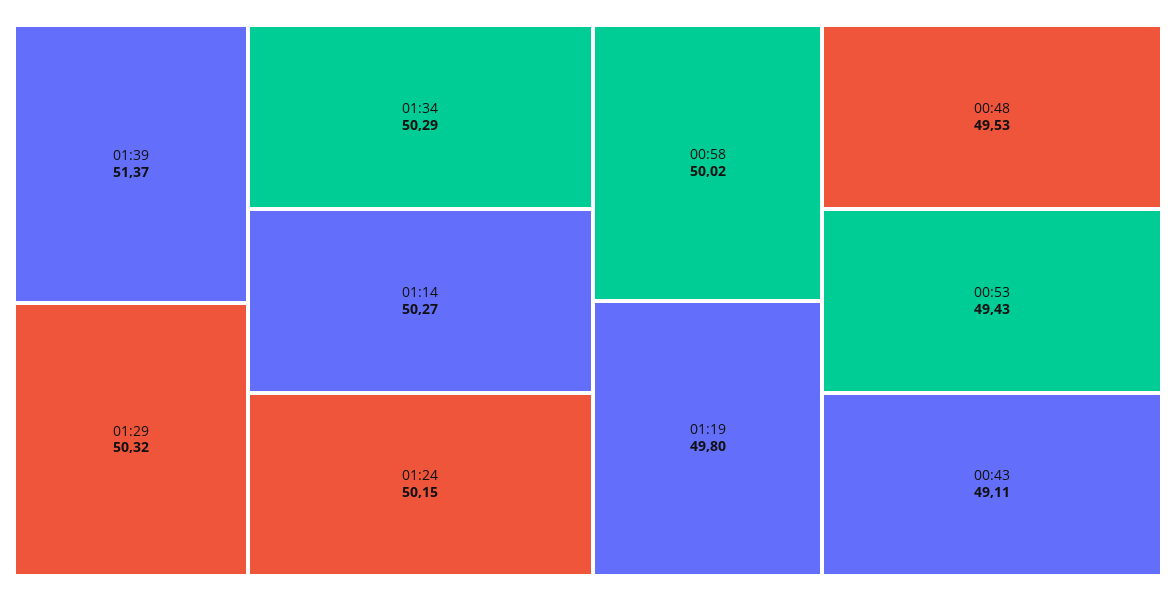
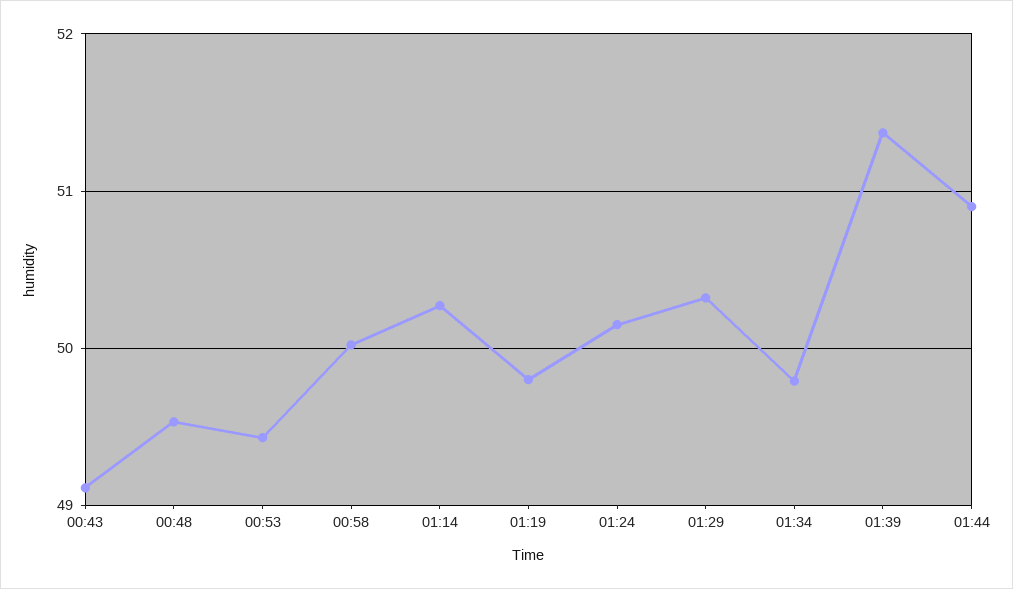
01:34: 50.29 -> 49.8
01:44: none -> 50.9

